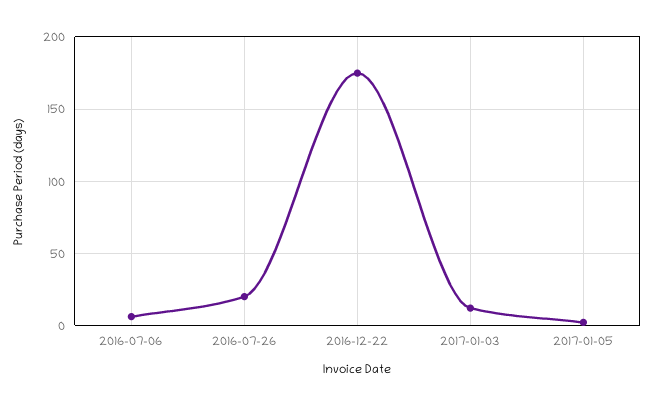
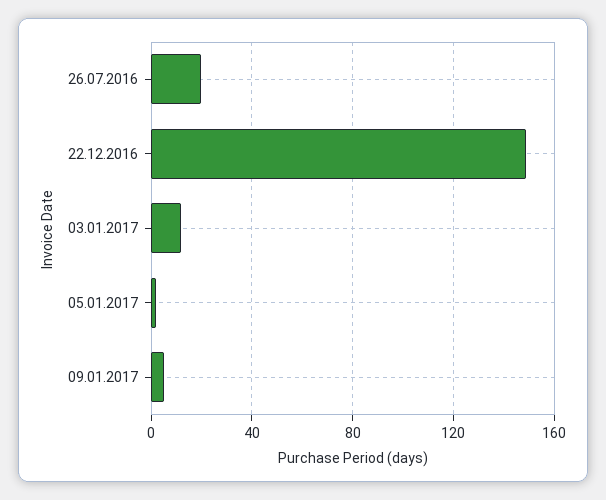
2016-07-06: 5 -> none
2016-12-22: 175 -> 150
09.01.2017: none -> 5

